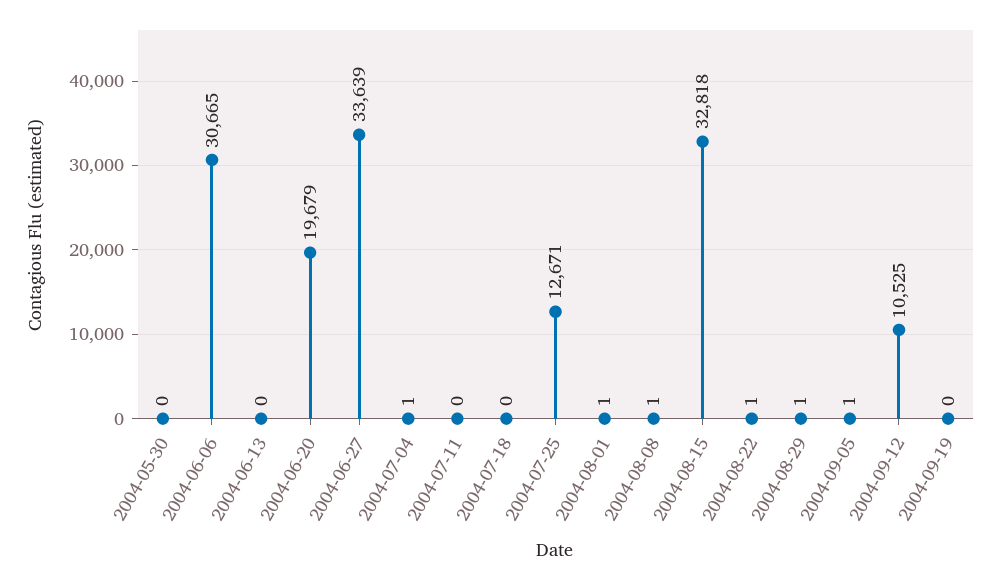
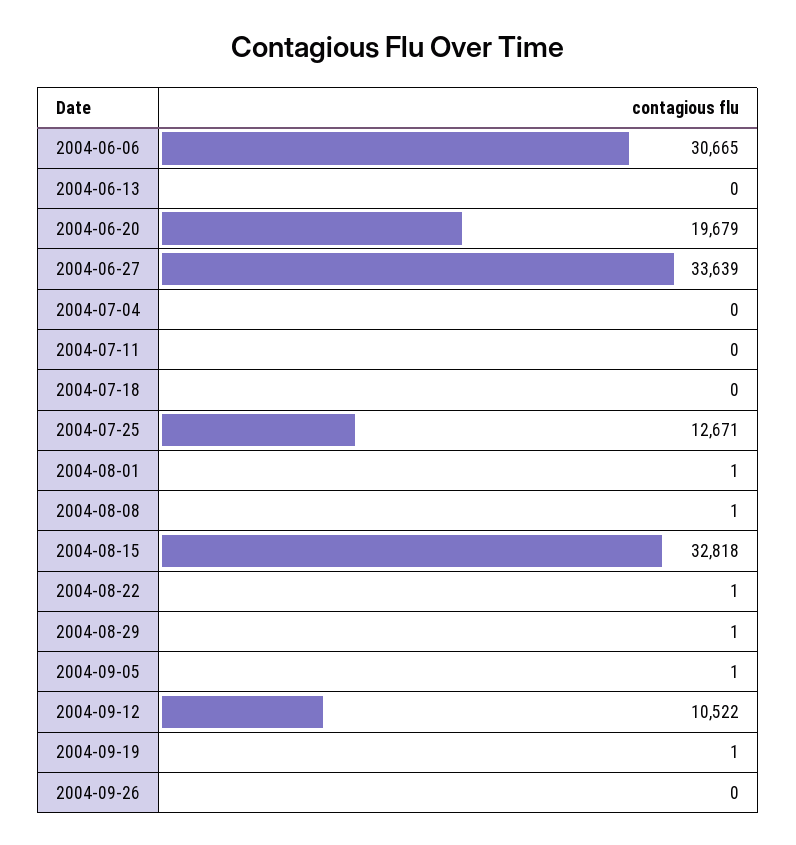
2004-05-30: 0 -> none
2004-07-04: 1 -> 0
2004-09-12: 10525 -> 10522
2004-09-19: 0 -> 1
2004-09-26: none -> 0

